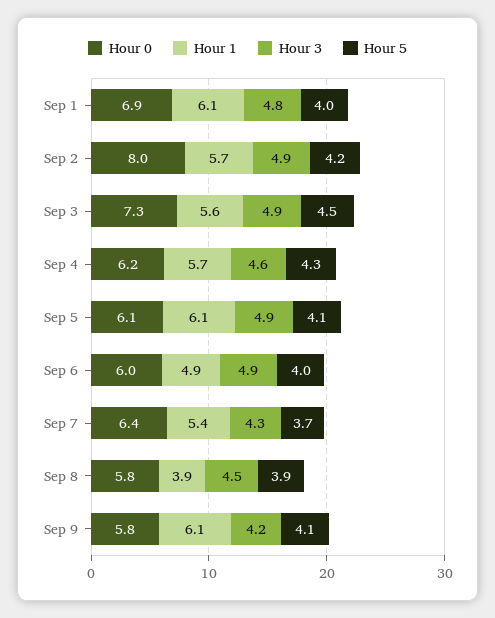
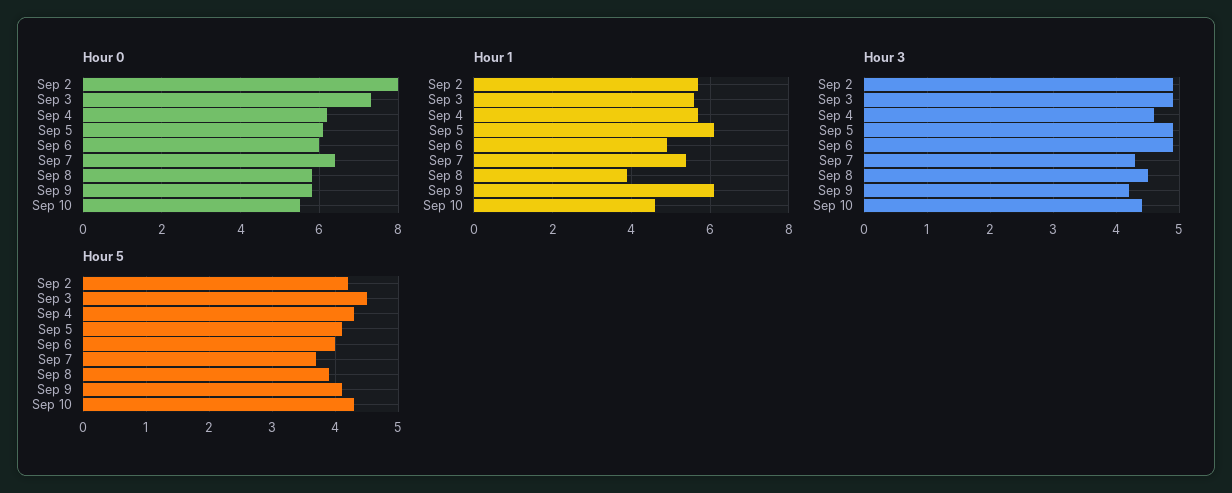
Hour 0, Sep 1: 6.9 -> none
Hour 1, Sep 1: 6.1 -> none
Hour 3, Sep 1: 4.8 -> none
Hour 5, Sep 1: 4 -> none
Hour 0, Sep 10: none -> 5.5
Hour 1, Sep 10: none -> 4.5
Hour 3, Sep 10: none -> 4.4
Hour 5, Sep 10: none -> 4.3

